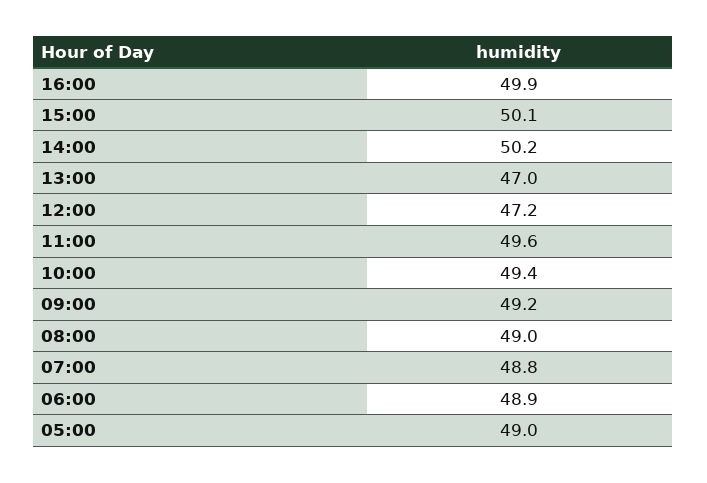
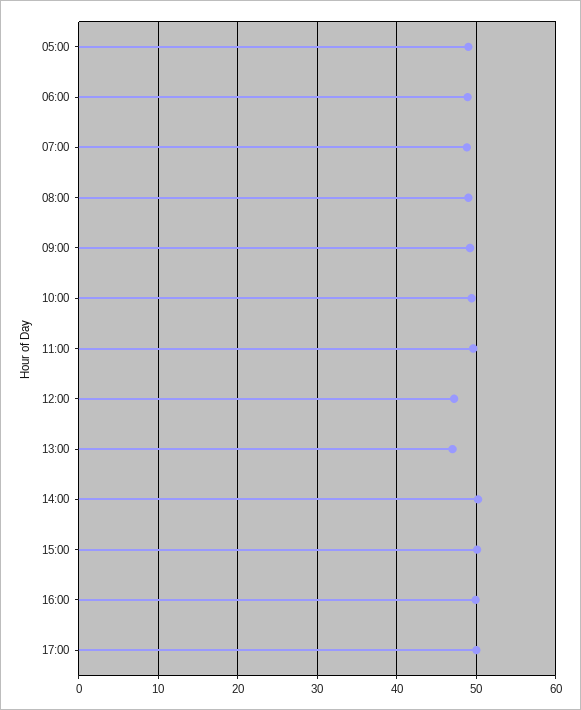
17:00: none -> 50

